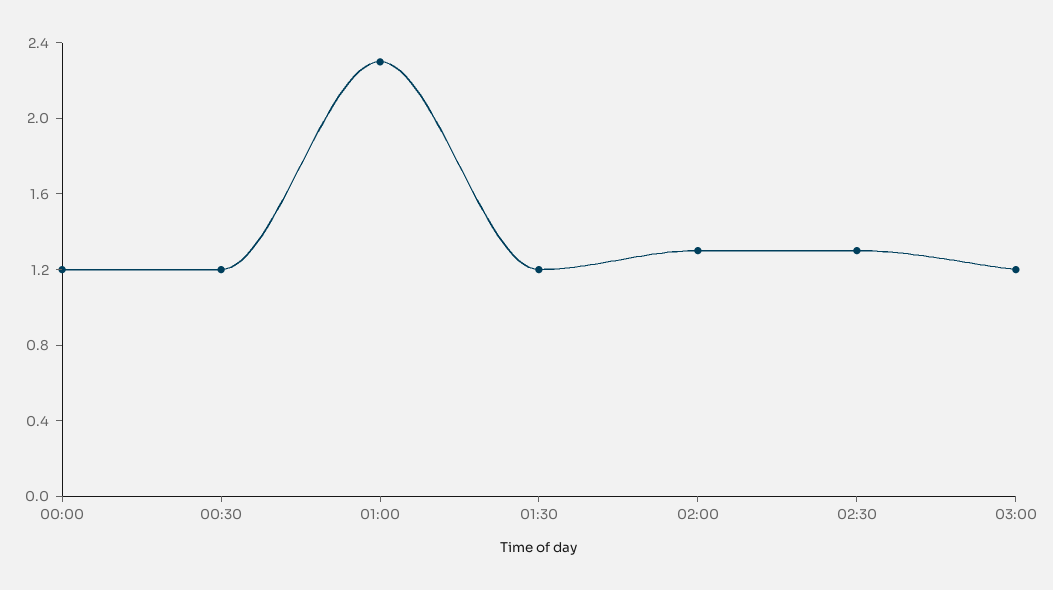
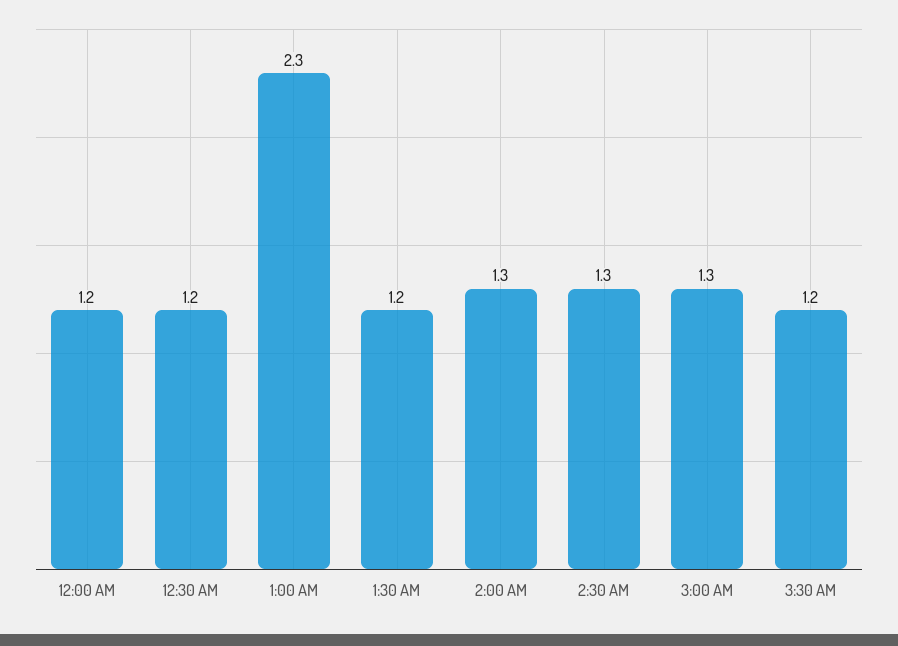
03:00: 1.2 -> 1.3
3:30 AM: none -> 1.2

